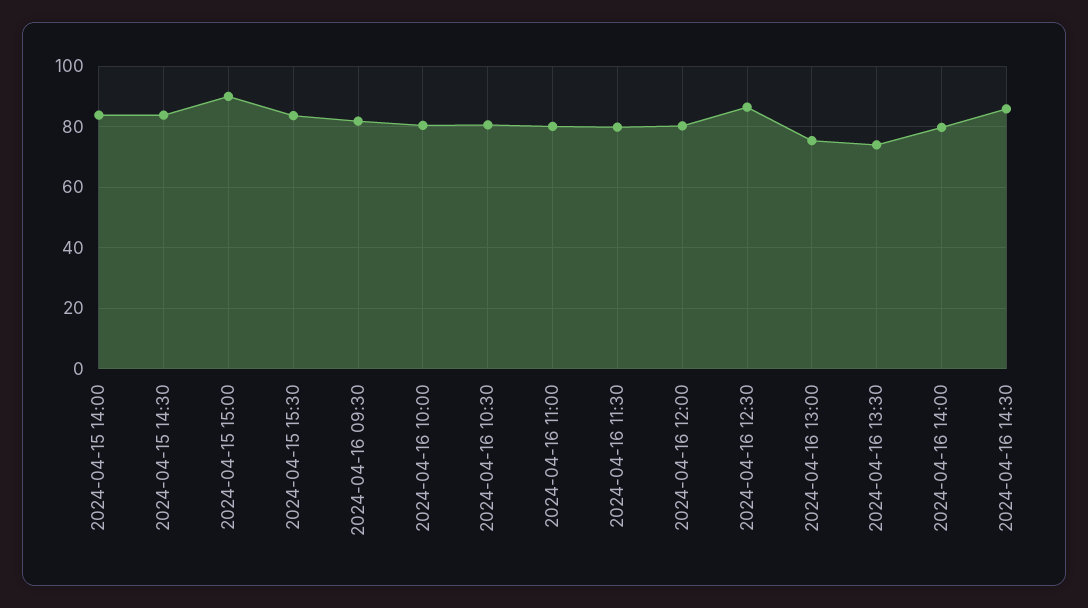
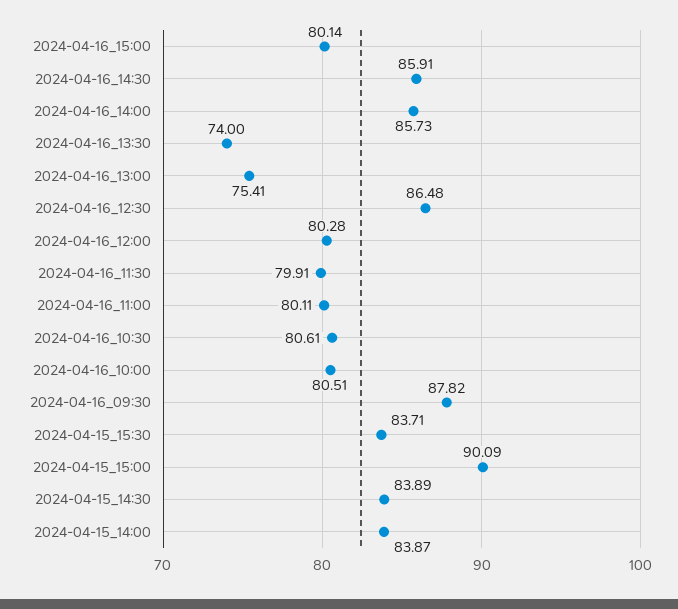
2024-04-16 09:30: 82 -> 87.82
2024-04-16 14:00: 80 -> 85.73
2024-04-16_15:00: none -> 80.14

